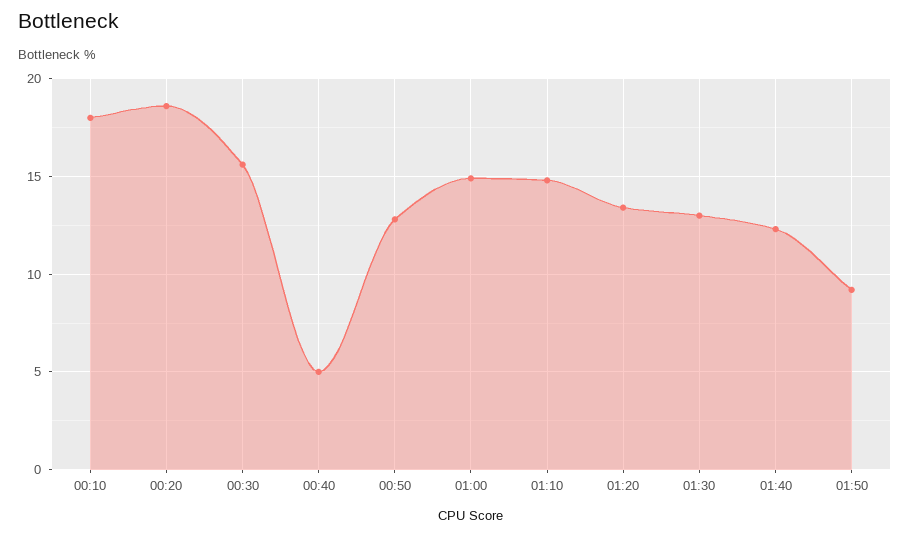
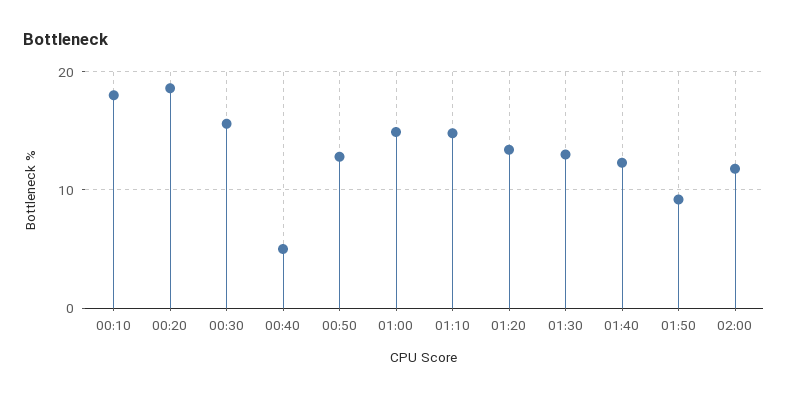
02:00: none -> 12

